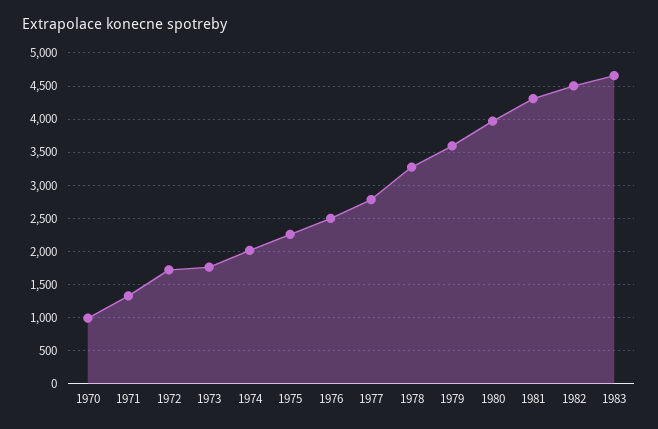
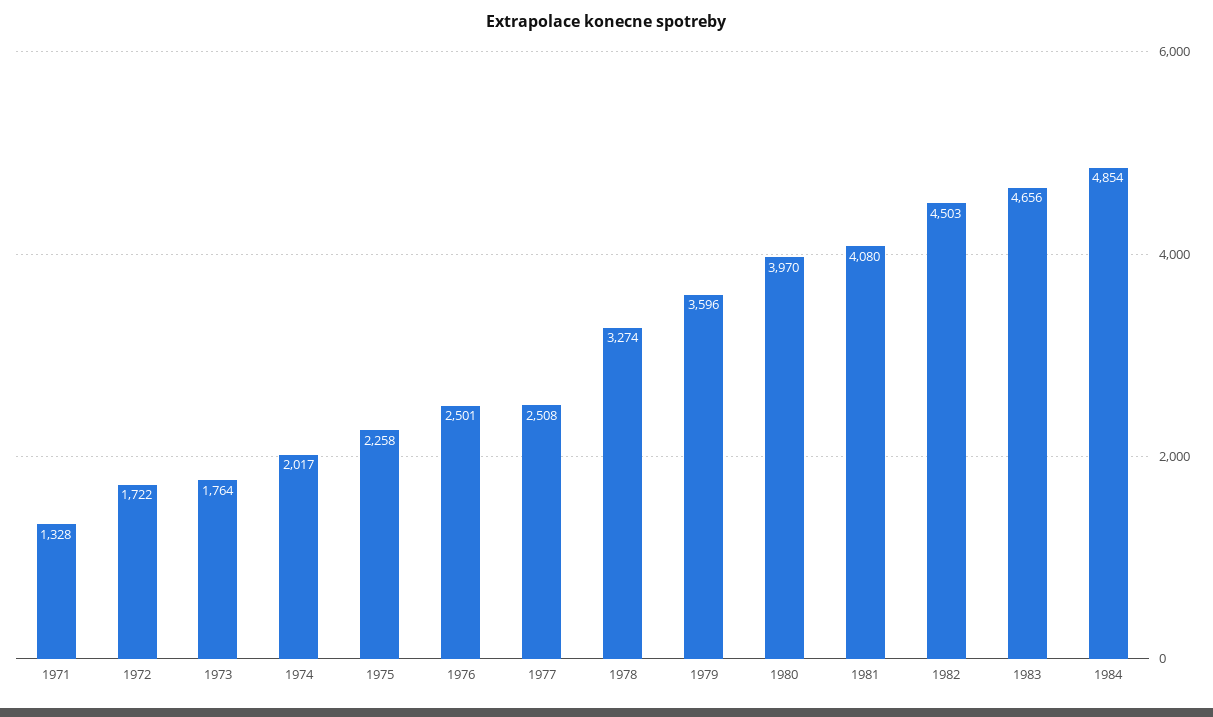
1970: 1000 -> none
1977: 2800 -> 2508
1981: 4300 -> 4080
1984: none -> 4854

